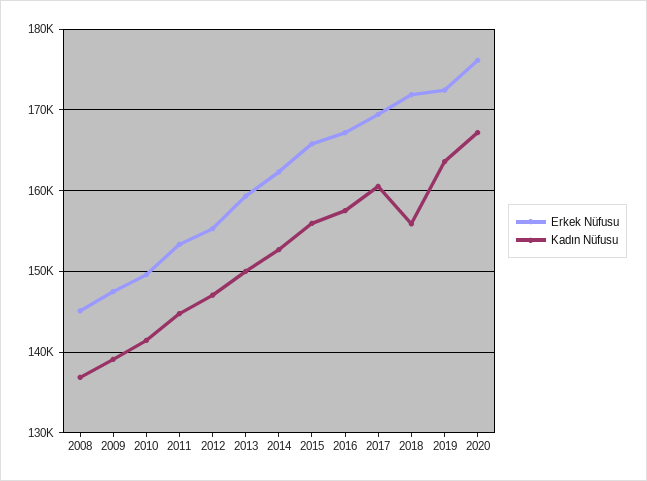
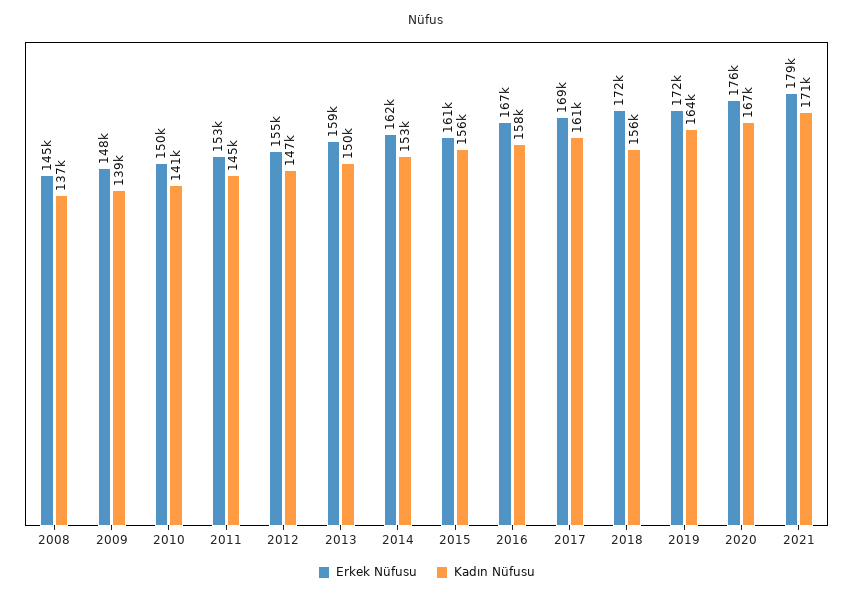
Erkek Nüfusu, 2015: 166000 -> 161000
Erkek Nüfusu, 2021: none -> 179000
Kadın Nüfusu, 2021: none -> 171000

